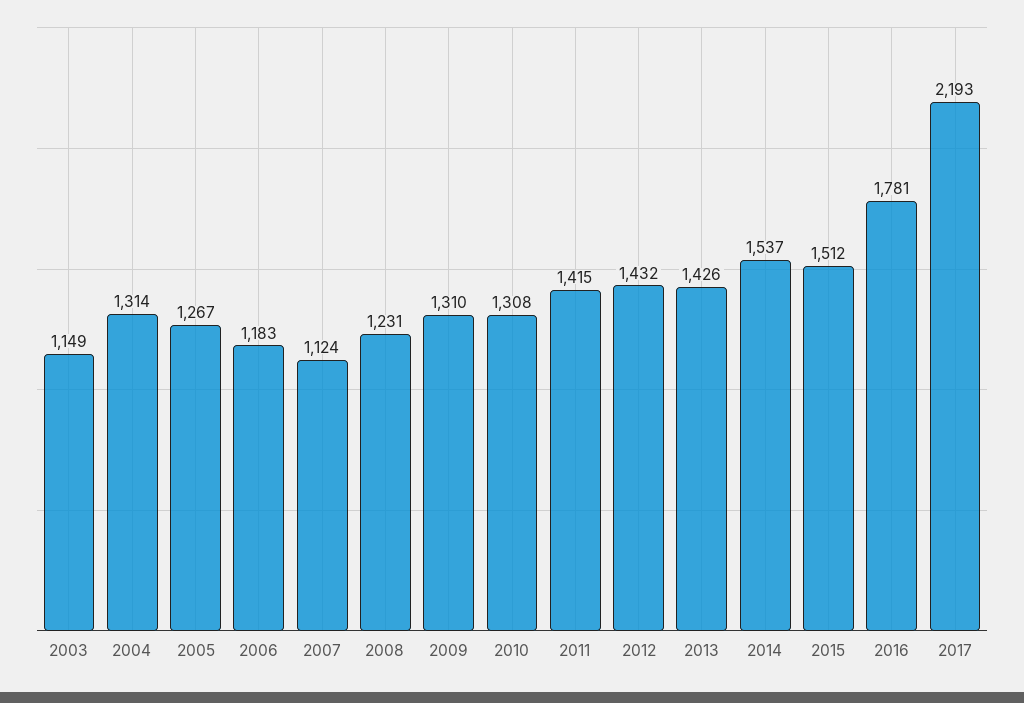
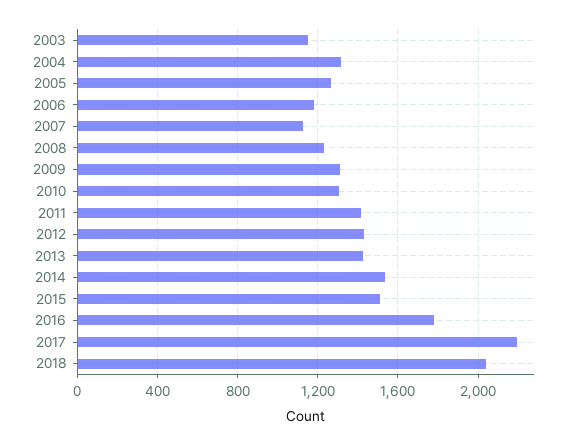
2018: none -> 2050

